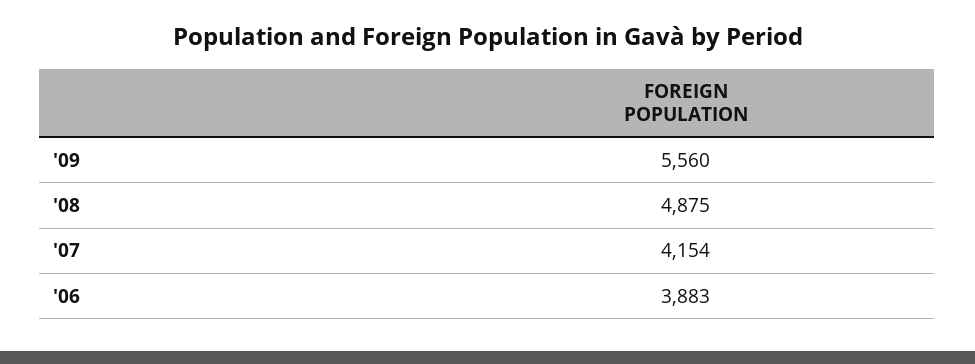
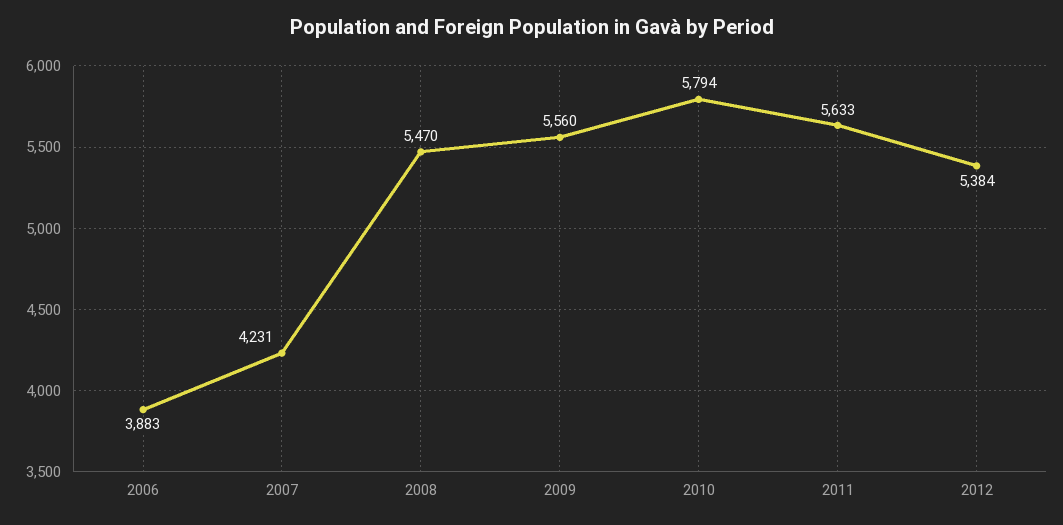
'08: 4875 -> 5470
'07: 4154 -> 4231
2010: none -> 5794
2011: none -> 5633
2012: none -> 5384

